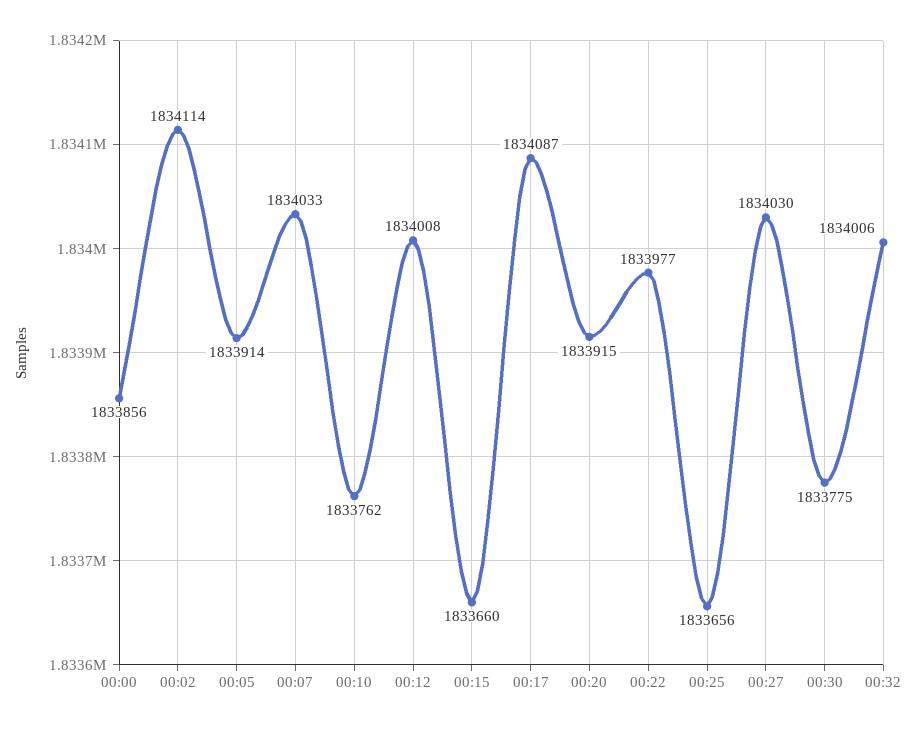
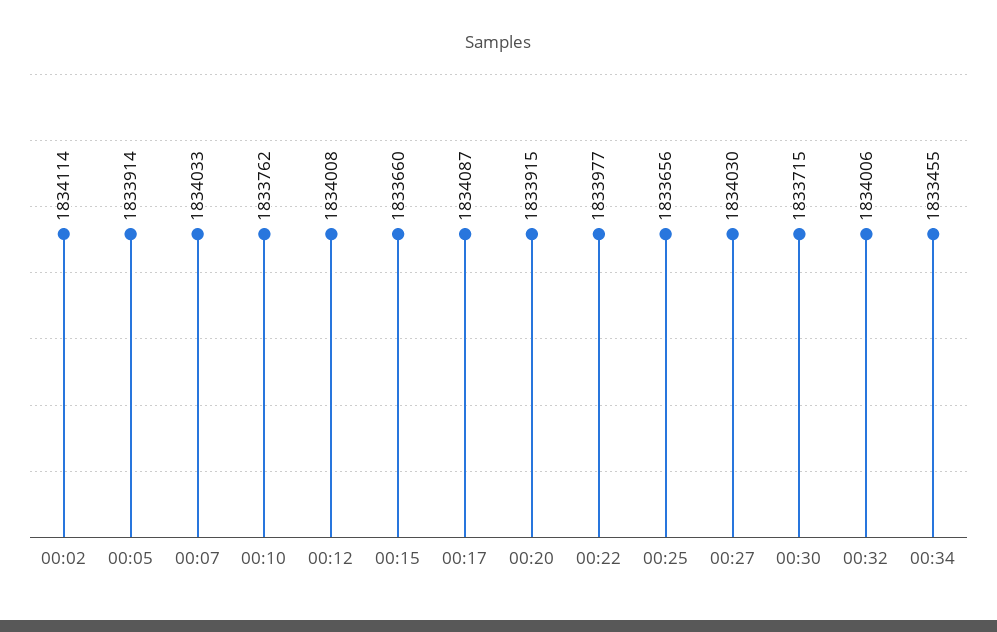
00:00: 1833856 -> none
00:30: 1833775 -> 1833715
00:34: none -> 1833455

